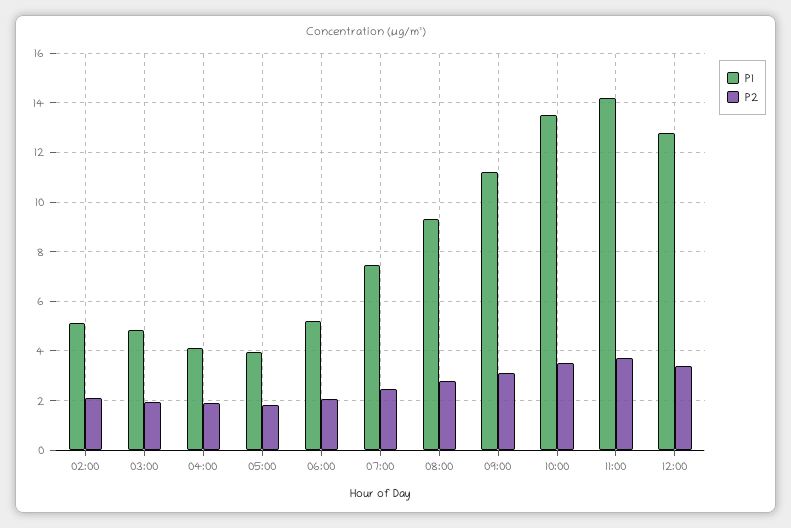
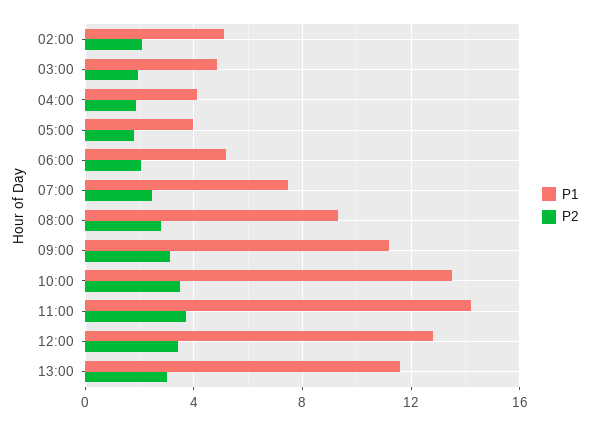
P1, 13:00: none -> 11.5
P2, 13:00: none -> 3

